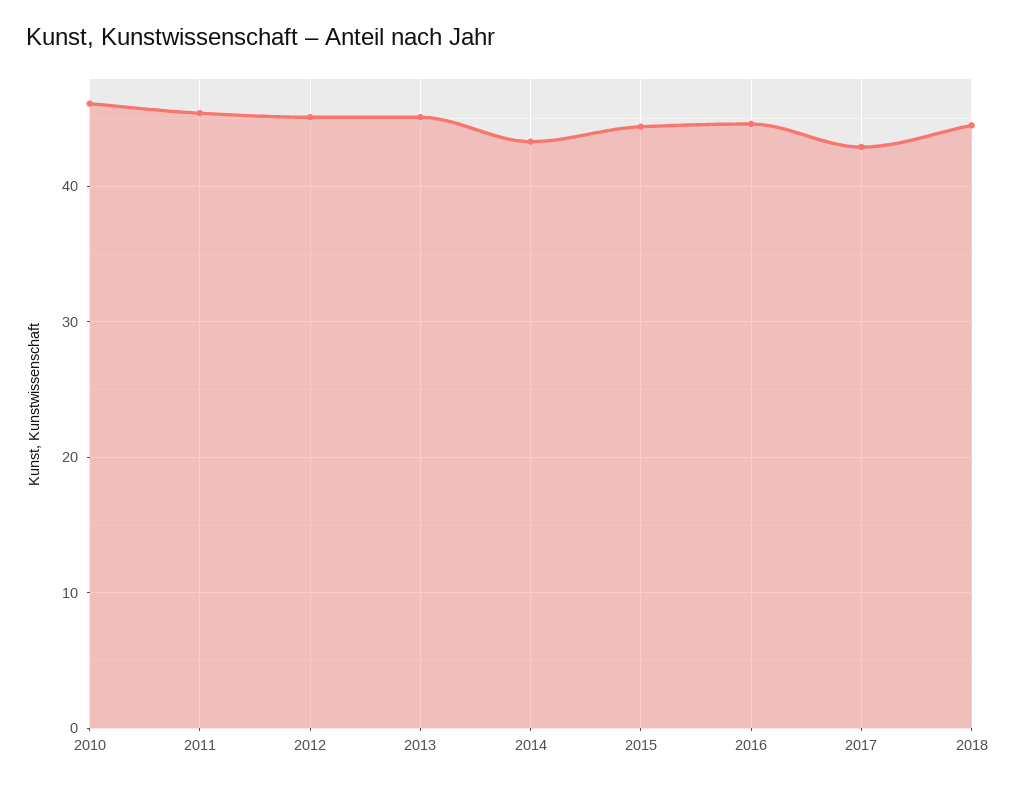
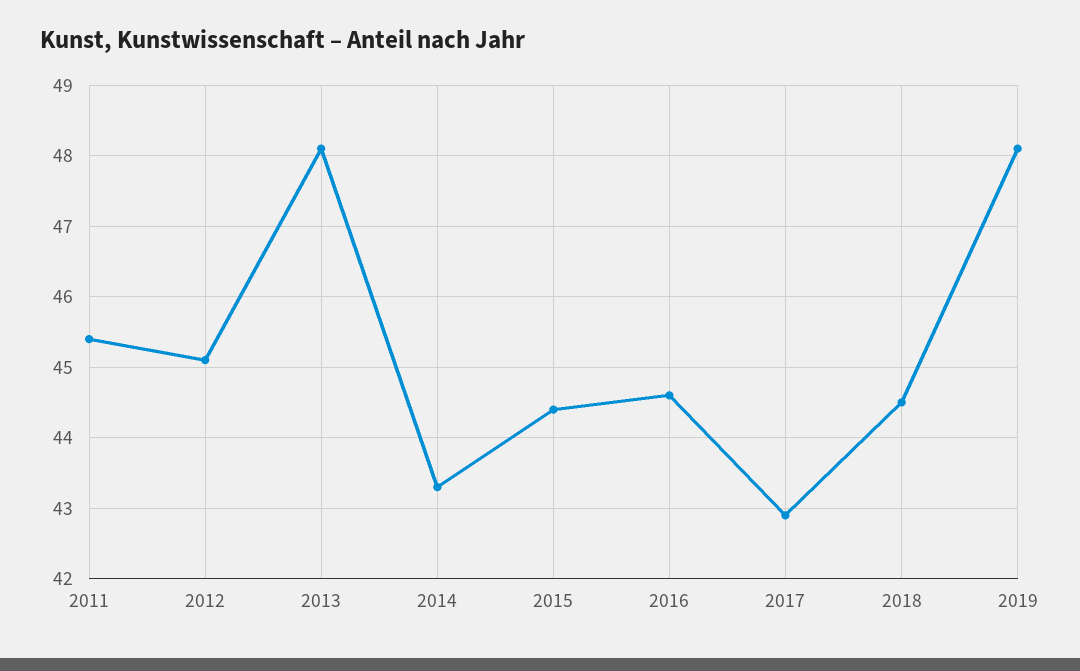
2010: 46 -> none
2013: 45 -> 48.1
2019: none -> 48.1

